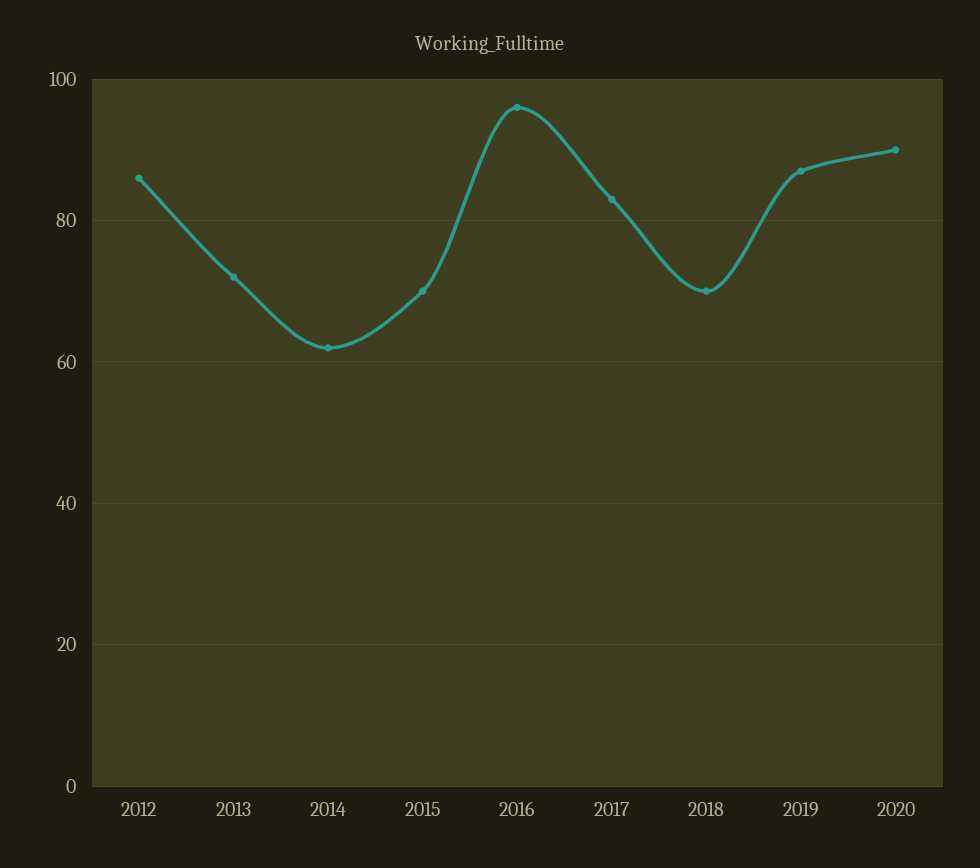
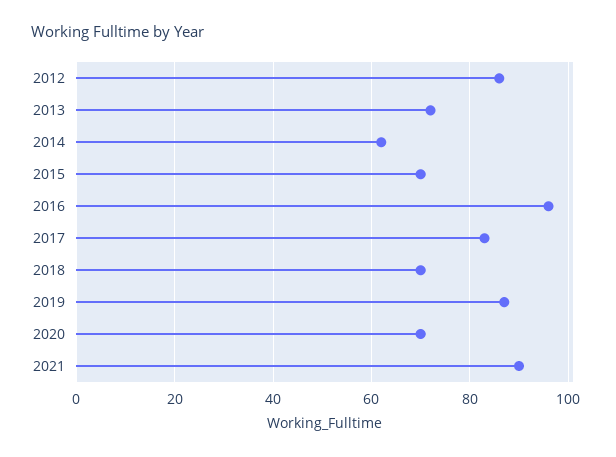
2020: 90 -> 70
2021: none -> 90

